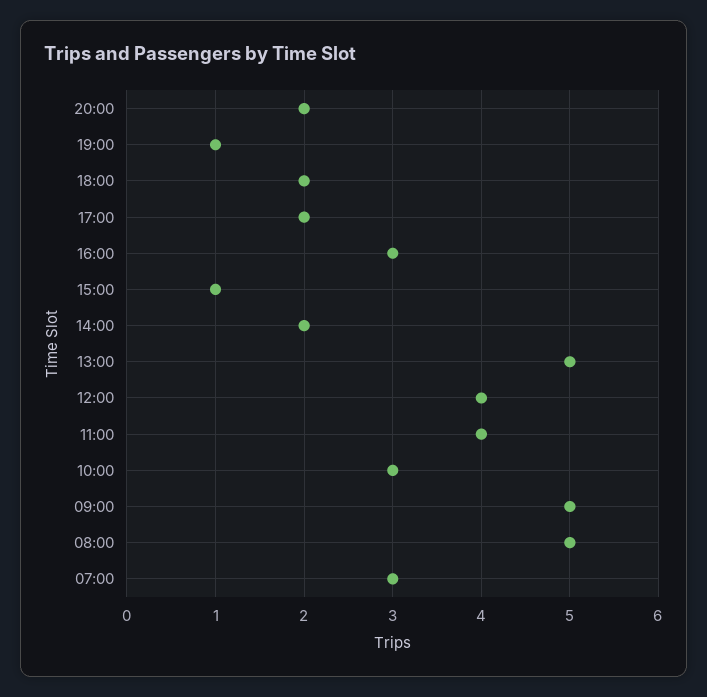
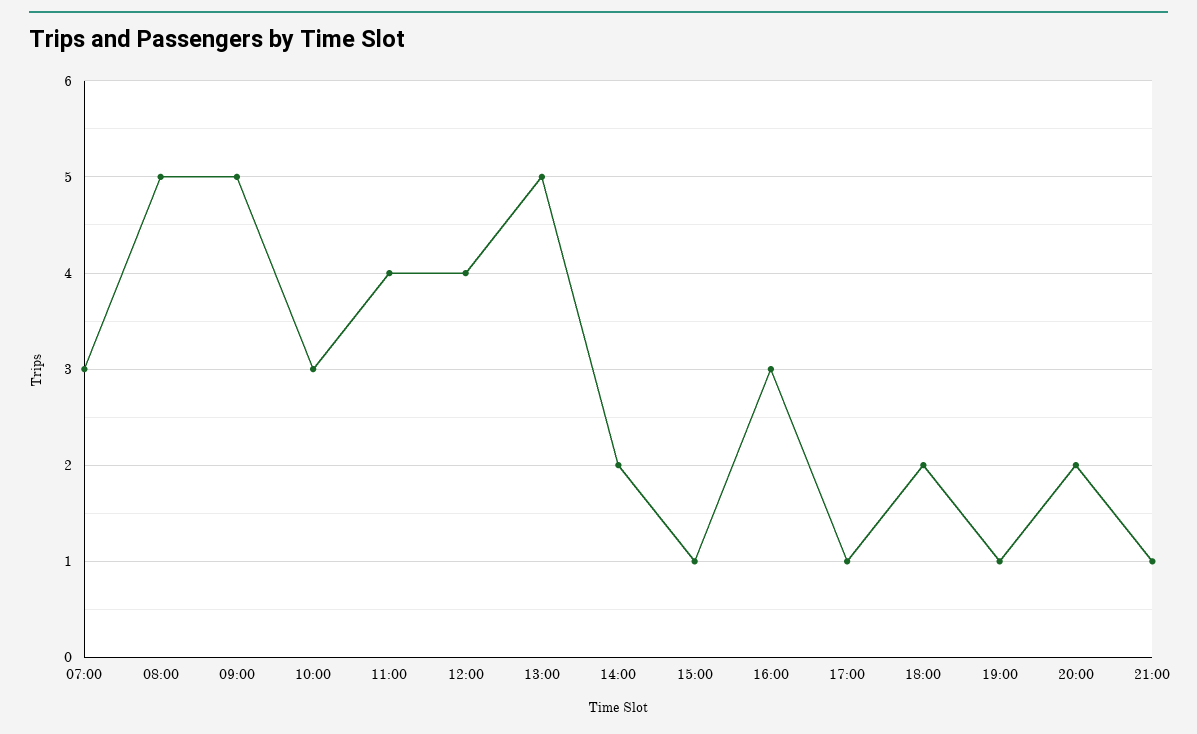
17:00: 2 -> 1
21:00: none -> 1

